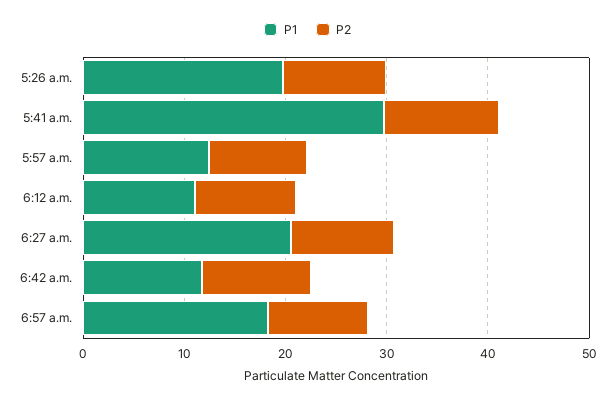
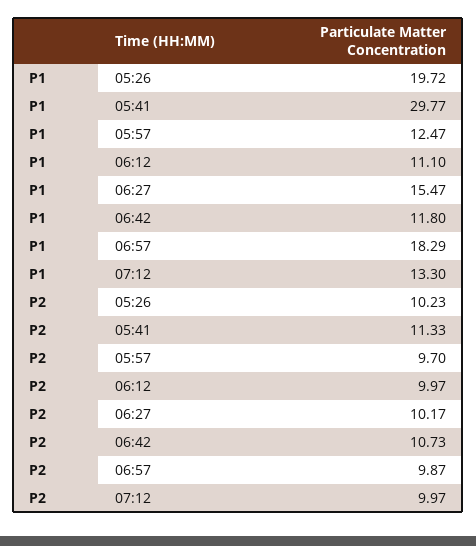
P1, 6:27 a.m.: 20 -> 15.47
P1, 07:12: none -> 13.3
P2, 07:12: none -> 9.97

